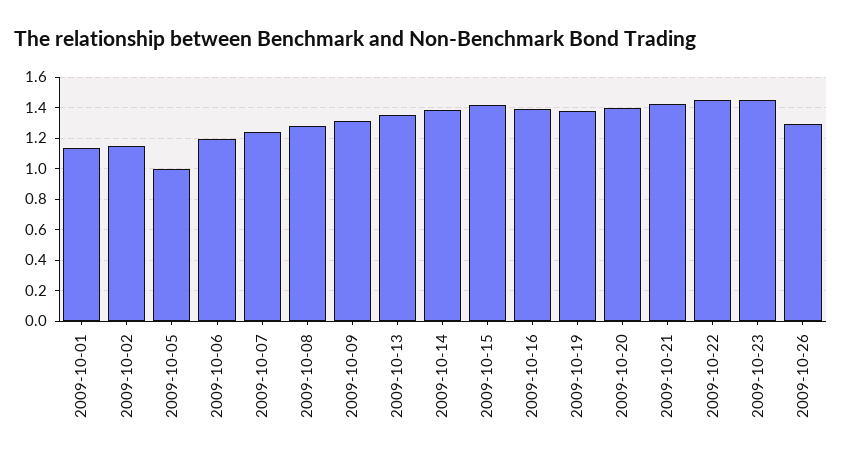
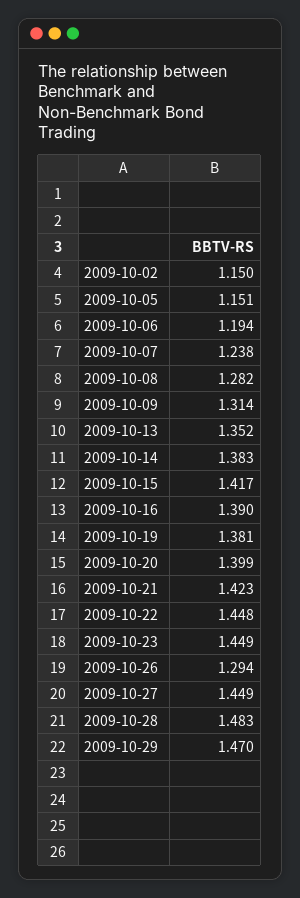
2009-10-01: 1.15 -> none
2009-10-05: 1 -> 1.151
2009-10-27: none -> 1.449
2009-10-28: none -> 1.483
2009-10-29: none -> 1.47

